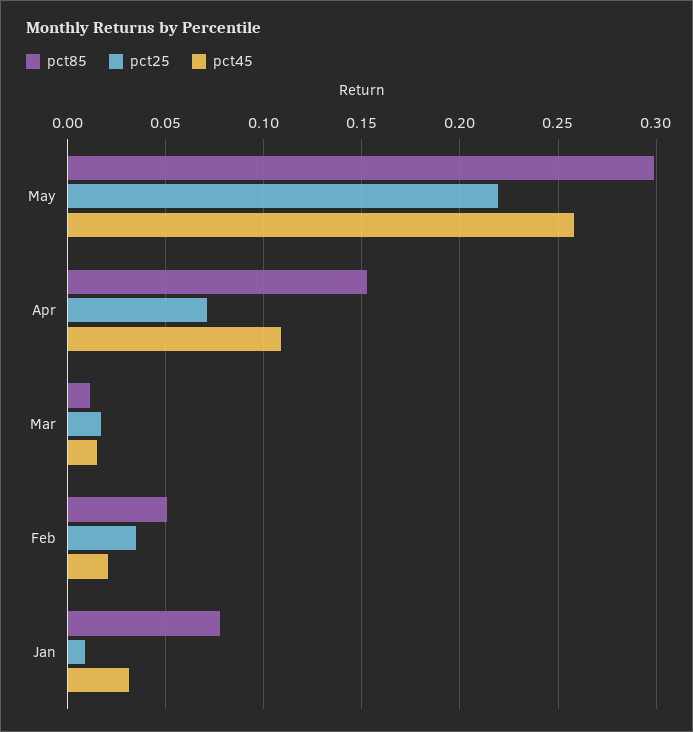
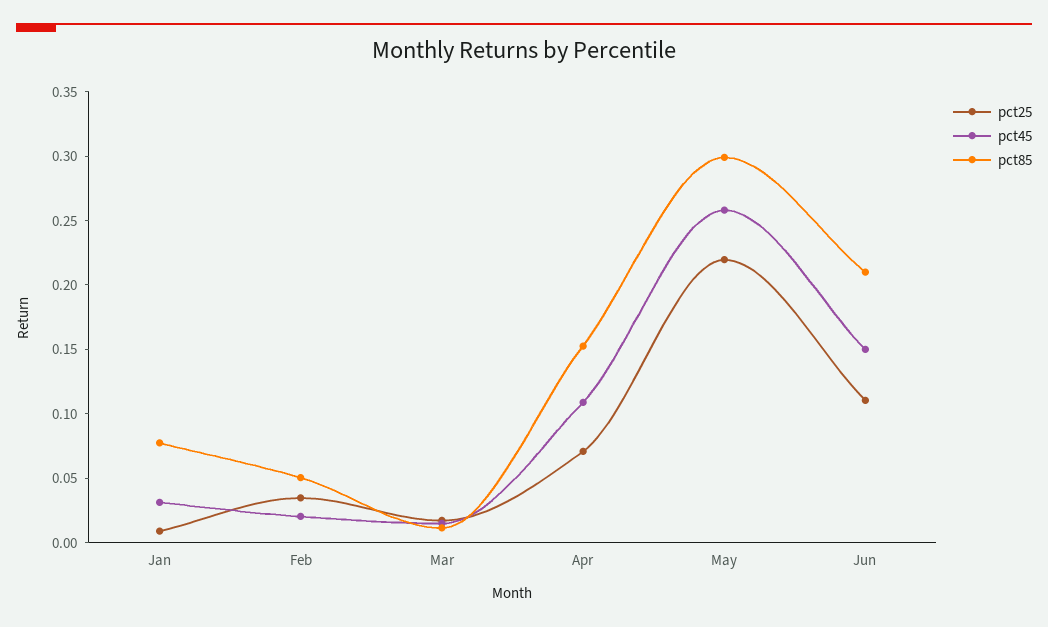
pct25, Jun: none -> 0.11
pct45, Jun: none -> 0.15
pct85, Jun: none -> 0.21

